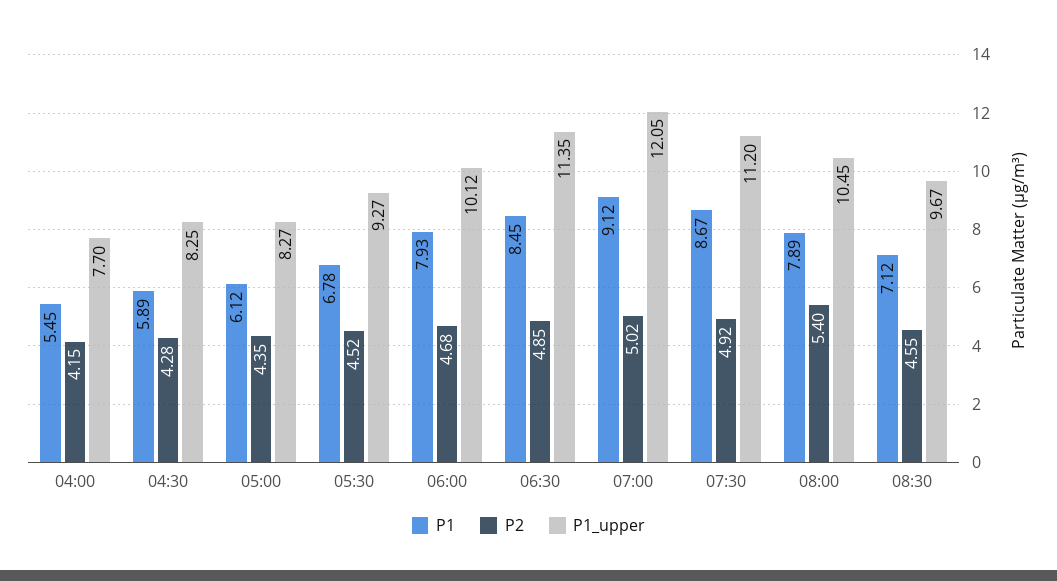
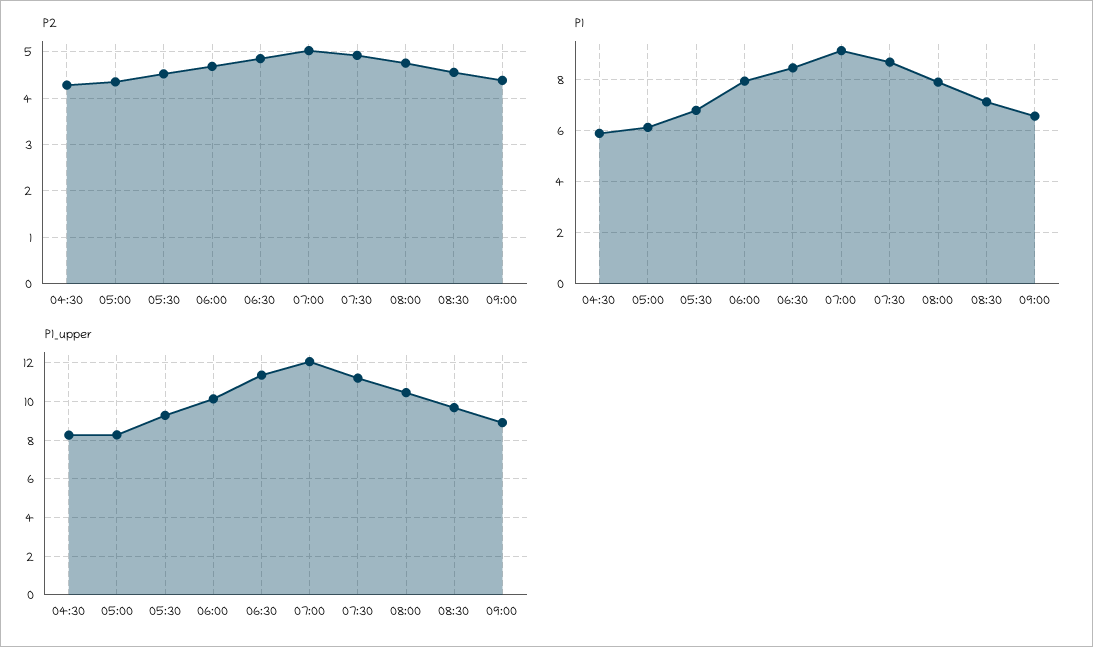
P1, 04:00: 5.45 -> none
P2, 04:00: 4.15 -> none
P1_upper, 04:00: 7.7 -> none
P2, 08:00: 5.4 -> 4.8
P2, 09:00: none -> 4.4
P1, 09:00: none -> 6.5
P1_upper, 09:00: none -> 9

